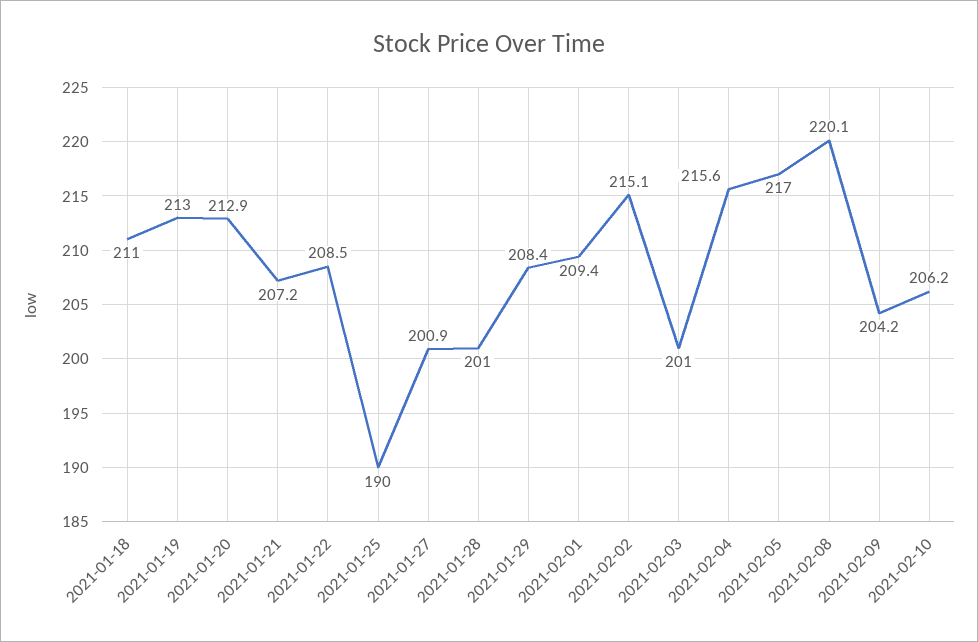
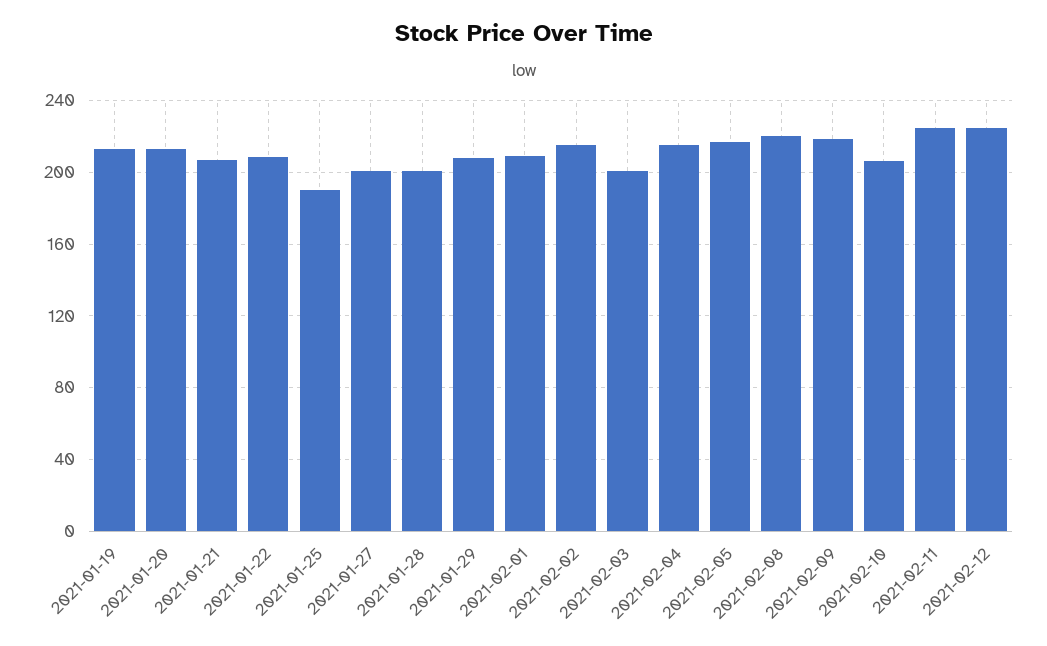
2021-01-18: 211 -> none
2021-02-09: 204.2 -> 220
2021-02-11: none -> 225
2021-02-12: none -> 225

